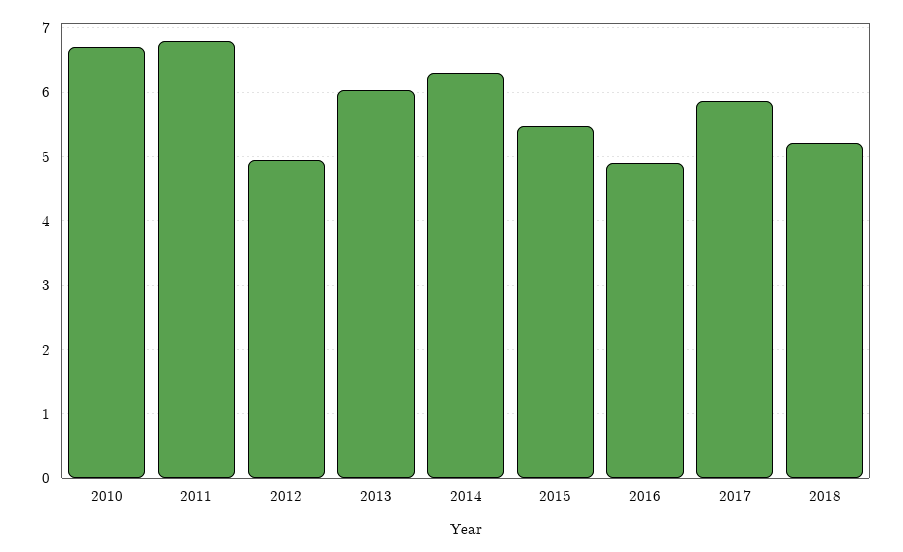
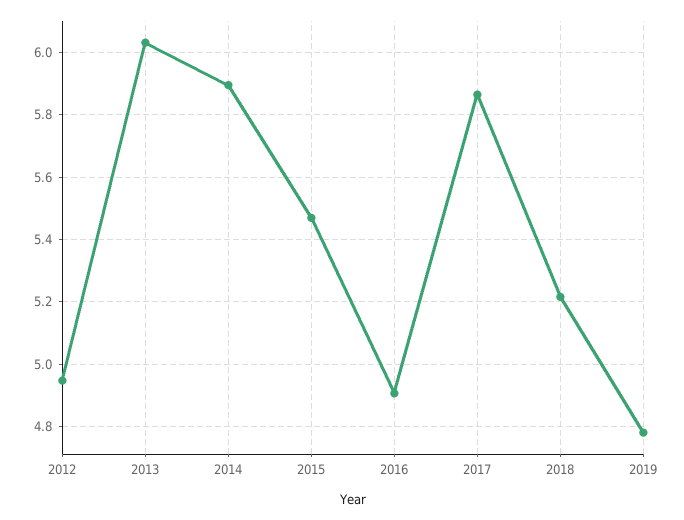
2010: 6.7 -> none
2011: 6.8 -> none
2014: 6.3 -> 5.9
2019: none -> 4.78

